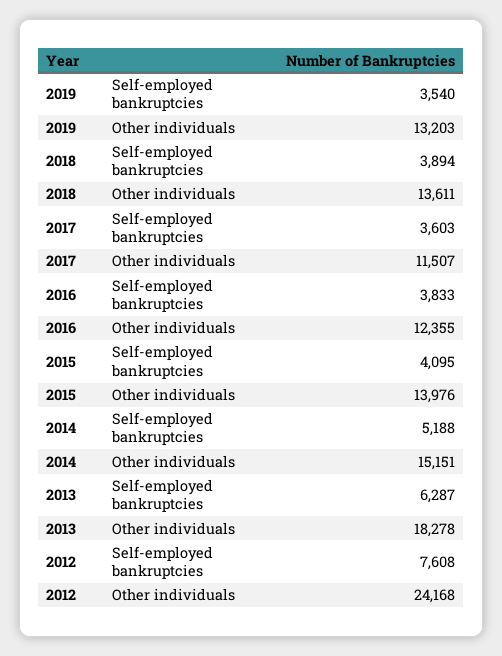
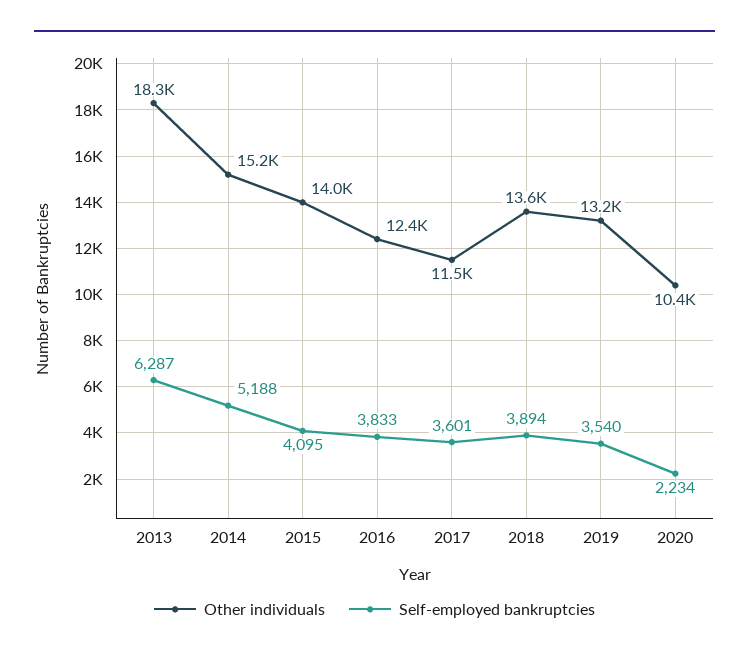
Self-employed bankruptcies, 2017: 3603 -> 3601
Self-employed bankruptcies, 2012: 7608 -> none
Other individuals, 2012: 24168 -> none
Other individuals, 2020: none -> 10400
Self-employed bankruptcies, 2020: none -> 2234

